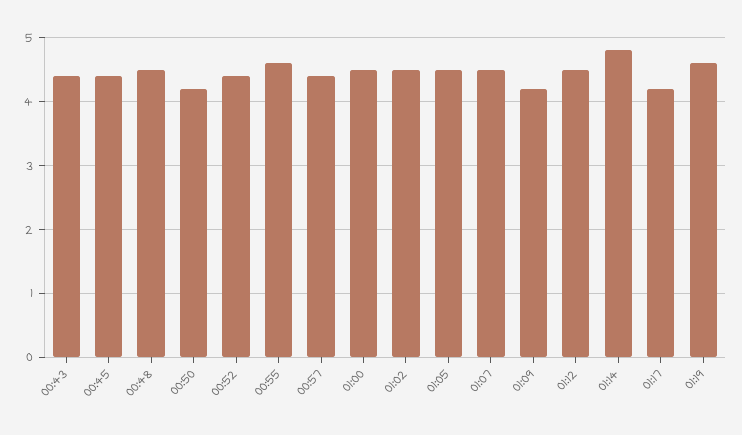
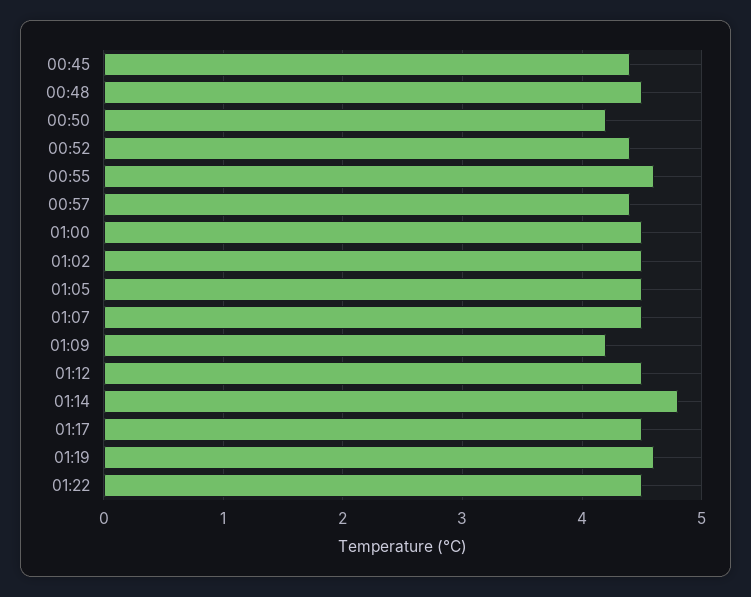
00:43: 4.4 -> none
01:17: 4.2 -> 4.5
01:22: none -> 4.5

